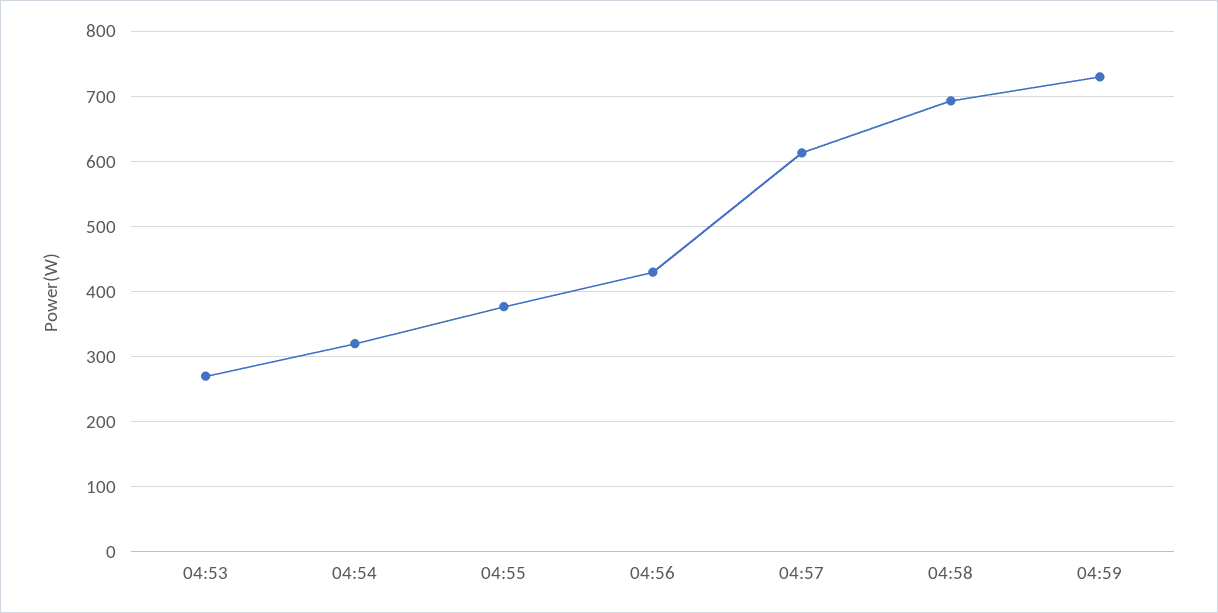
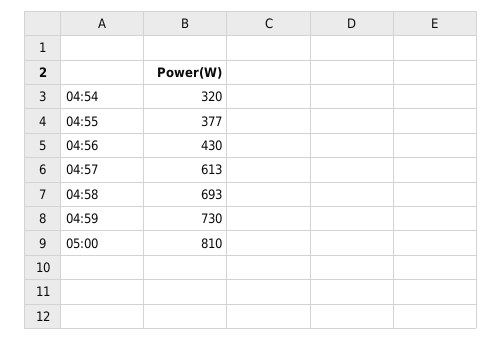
04:53: 270 -> none
05:00: none -> 810

